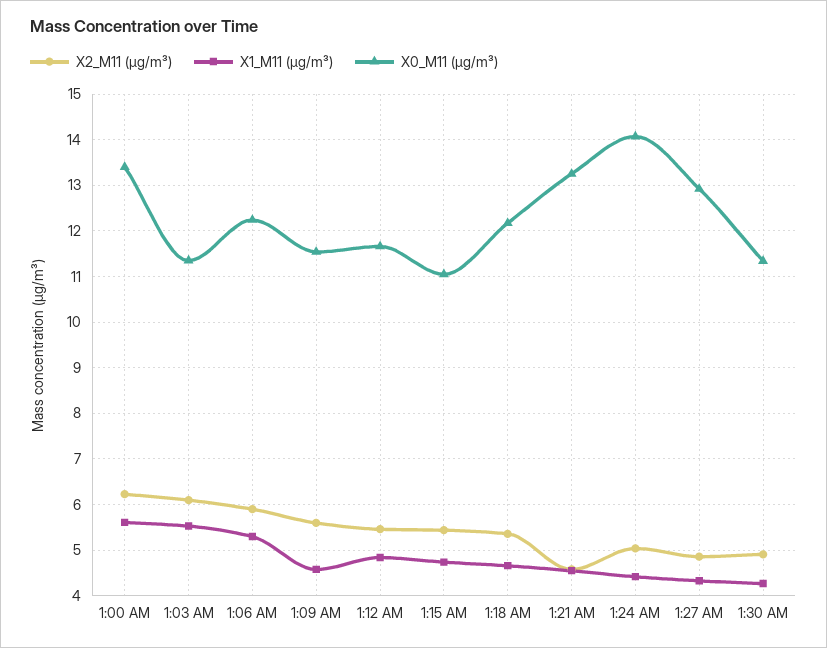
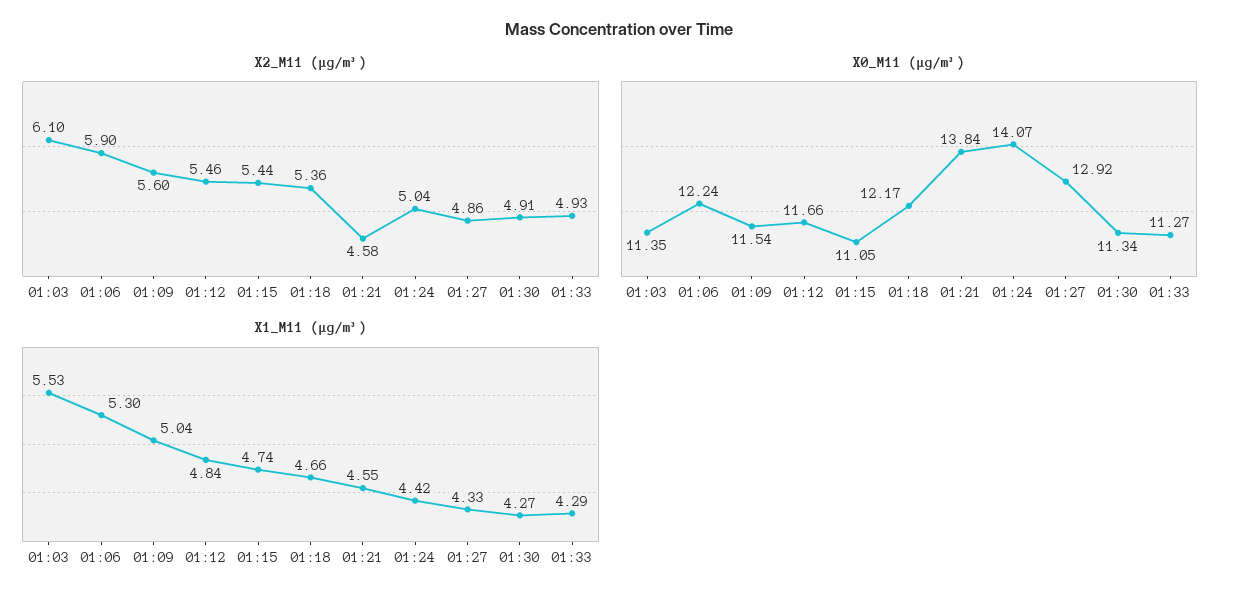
X2_M11 (μg/m³), 1:00 AM: 6.2 -> none
X1_M11 (μg/m³), 1:00 AM: 5.6 -> none
X0_M11 (μg/m³), 1:00 AM: 13.4 -> none
X1_M11 (μg/m³), 1:09 AM: 4.6 -> 5.04
X0_M11 (μg/m³), 1:21 AM: 13.2 -> 13.84
X2_M11 (μg/m³), 01:33: none -> 4.93
X0_M11 (μg/m³), 01:33: none -> 11.27
X1_M11 (μg/m³), 01:33: none -> 4.29

